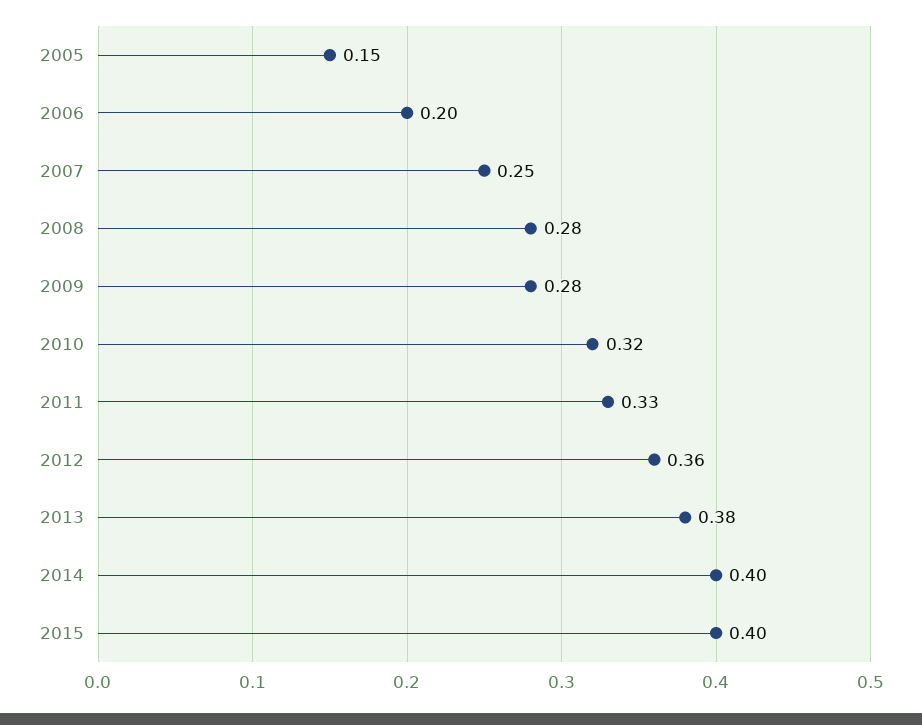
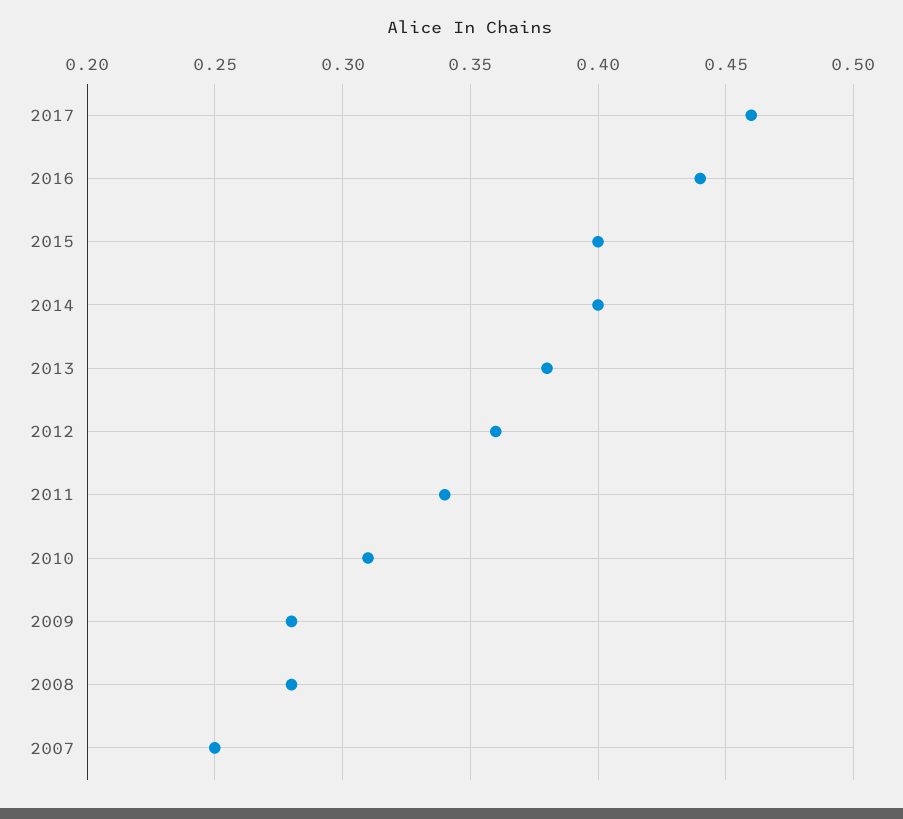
2005: 0.15 -> none
2006: 0.2 -> none
2010: 0.32 -> 0.31
2011: 0.33 -> 0.34
2017: none -> 0.46
2016: none -> 0.44

